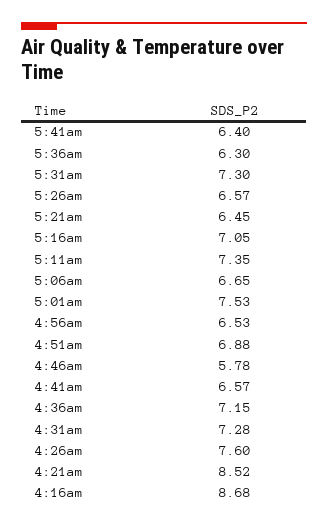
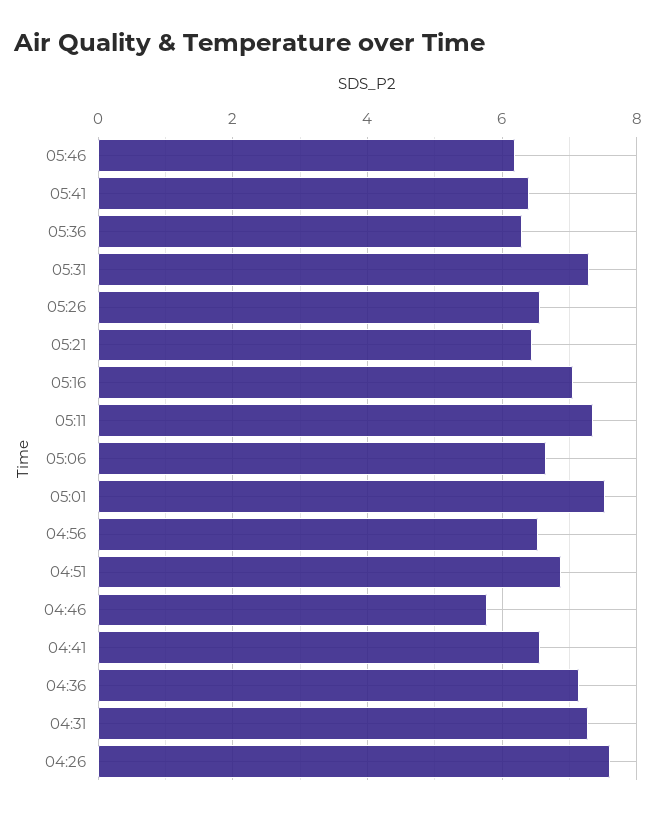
4:21am: 8.52 -> none
4:16am: 8.68 -> none
05:46: none -> 6.2

